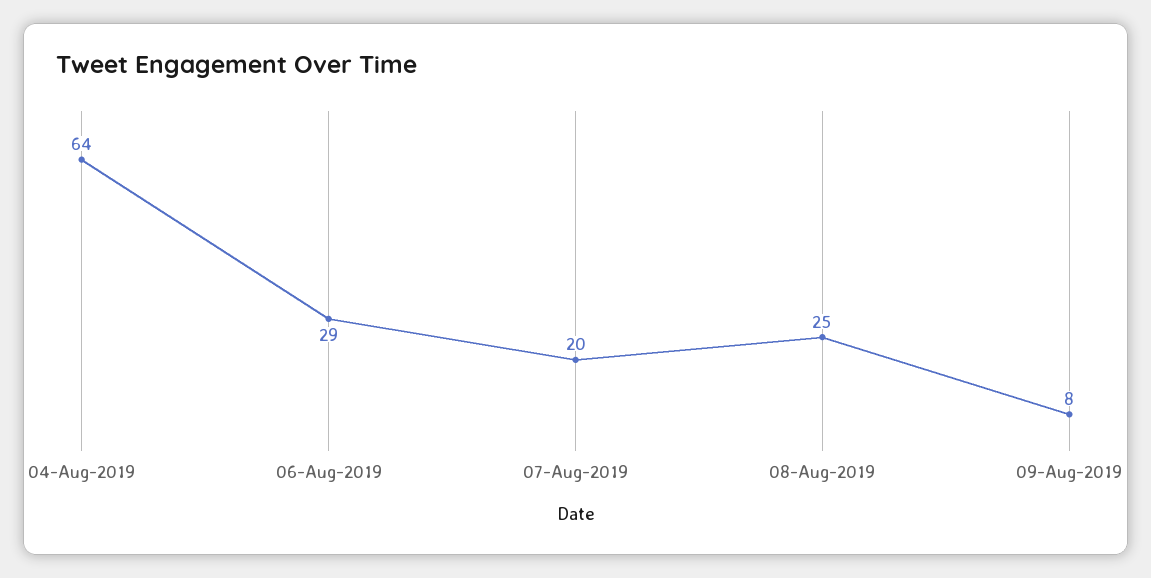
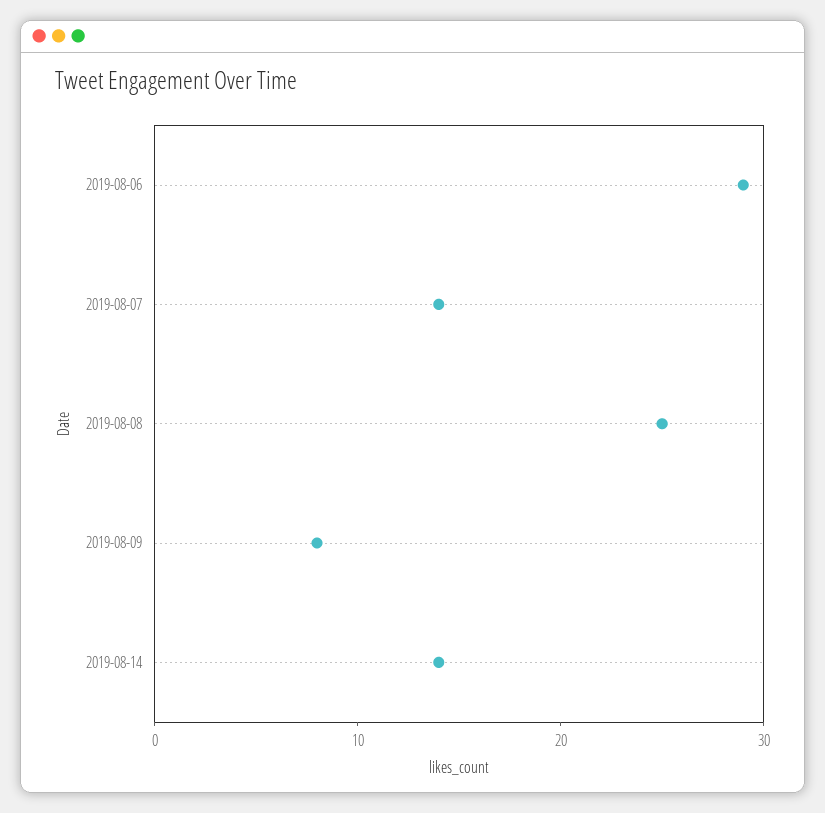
04-Aug-2019: 64 -> none
07-Aug-2019: 20 -> 14
2019-08-14: none -> 14

